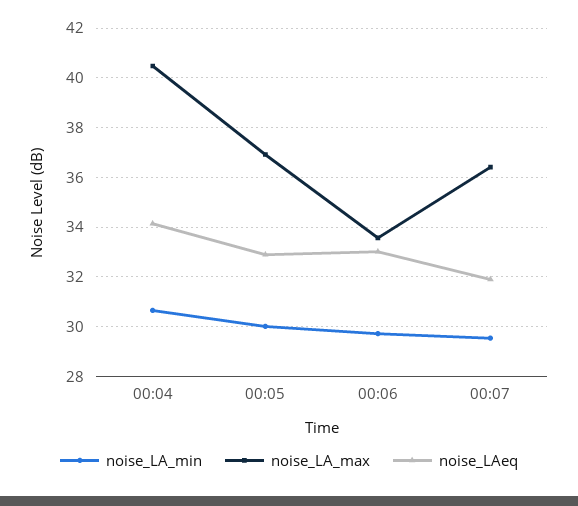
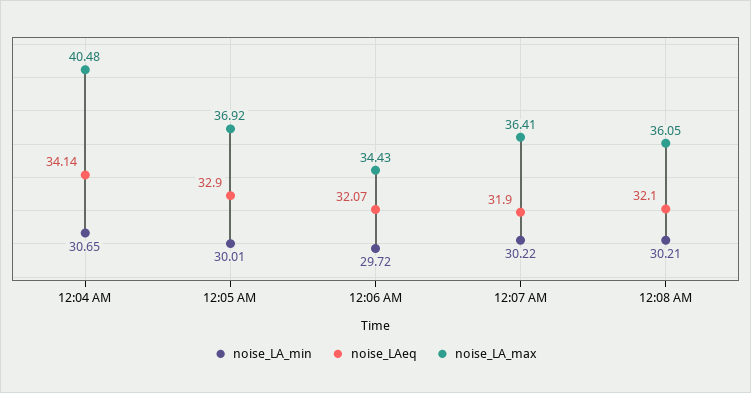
noise_LA_max, 00:06: 33.5 -> 34.43
noise_LAeq, 00:06: 33 -> 32.07
noise_LA_min, 00:07: 29.5 -> 30.22
noise_LA_min, 12:08 AM: none -> 30.21
noise_LAeq, 12:08 AM: none -> 32.1
noise_LA_max, 12:08 AM: none -> 36.05

